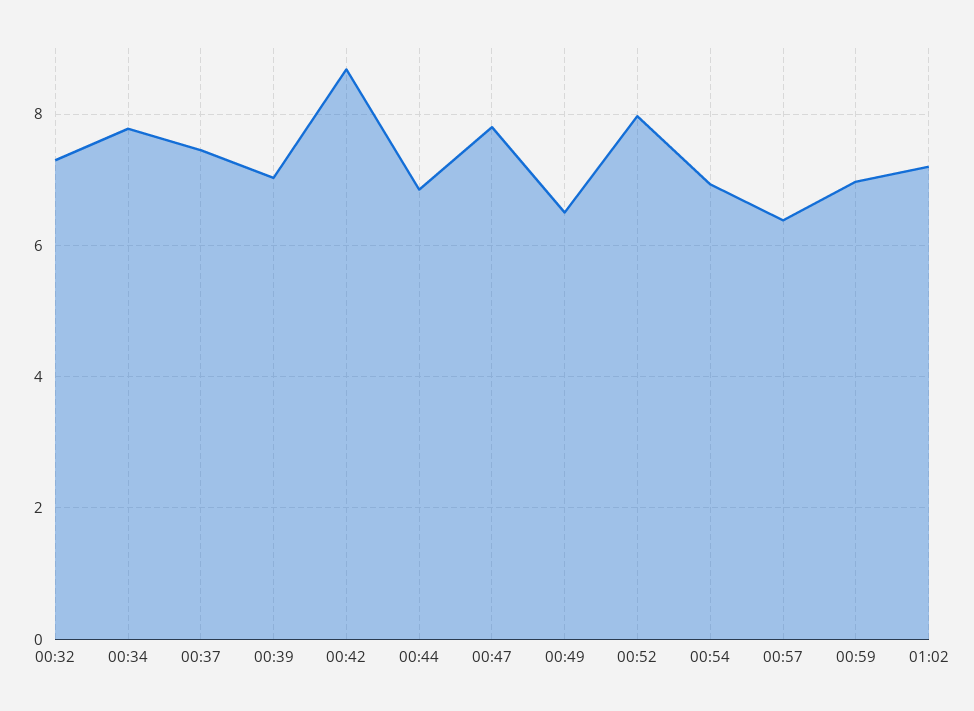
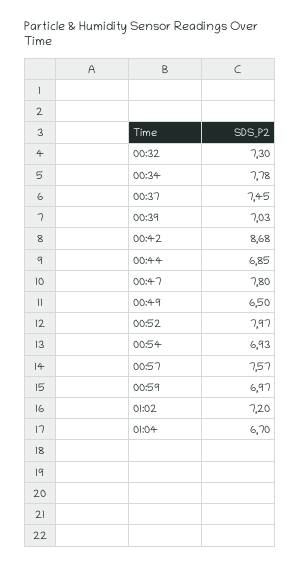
00:57: 6.4 -> 7.57
01:04: none -> 6.7

